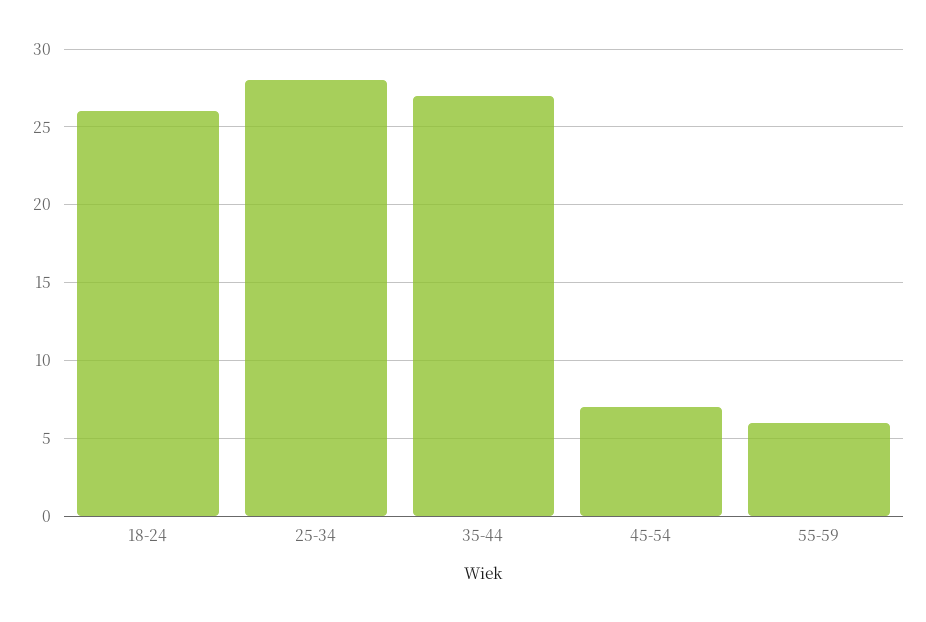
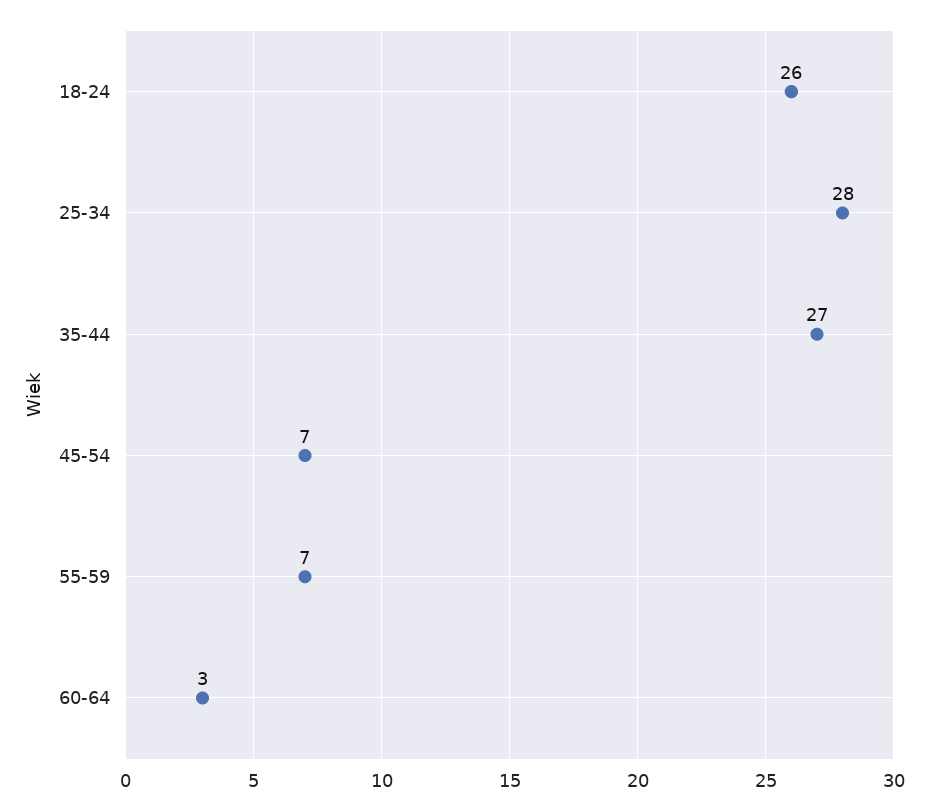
55-59: 6 -> 7
60-64: none -> 3

